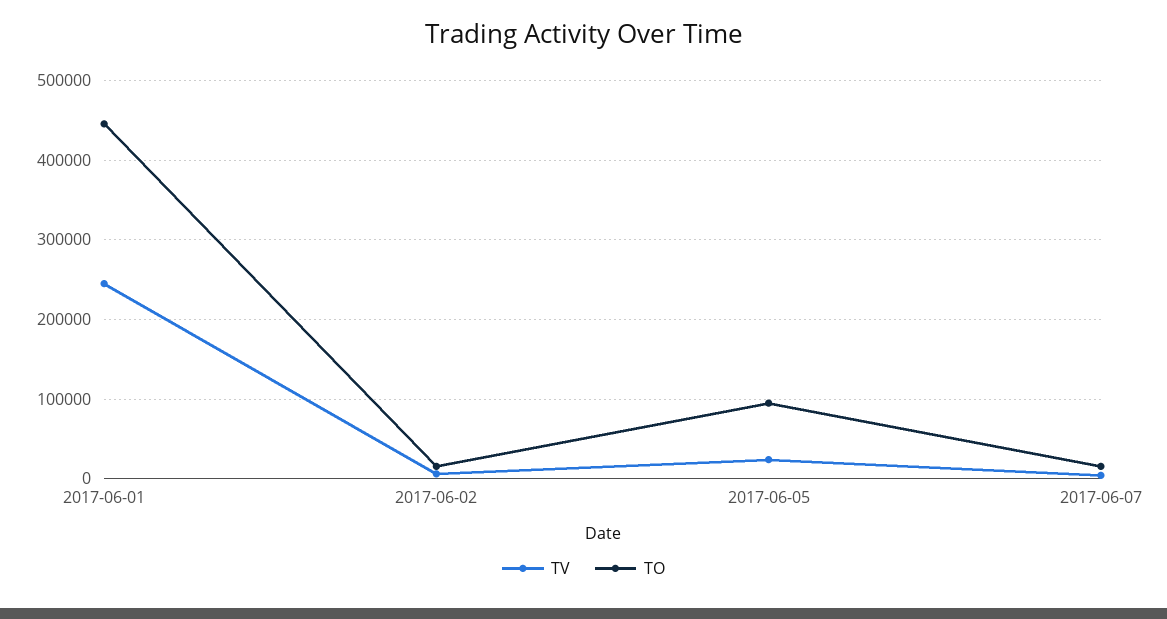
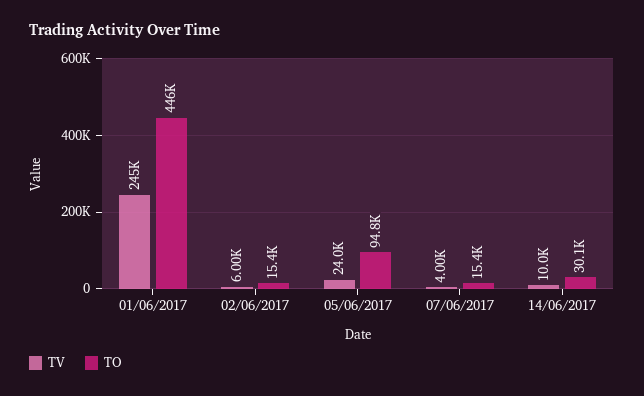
TV, 14/06/2017: none -> 10000
TO, 14/06/2017: none -> 30100

